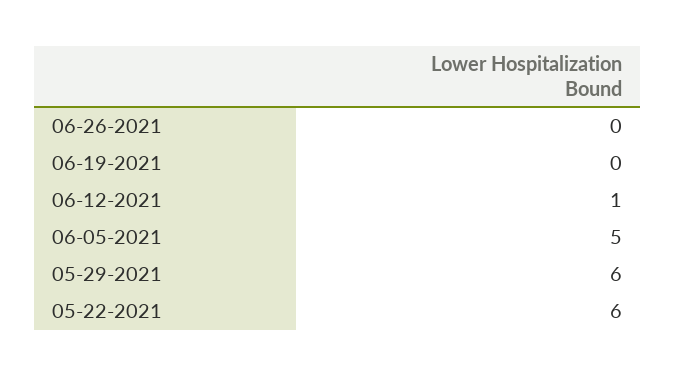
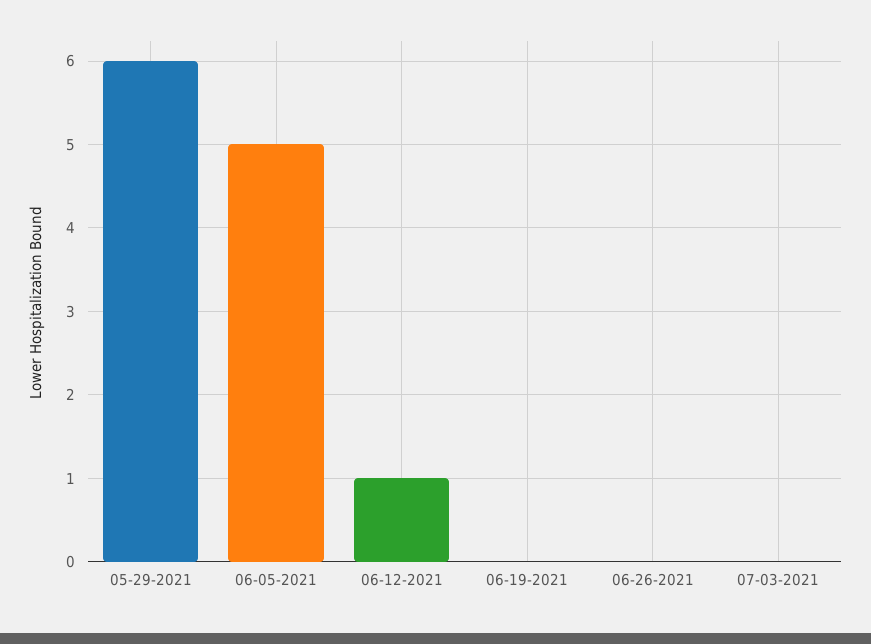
05-22-2021: 6 -> none
07-03-2021: none -> 0

